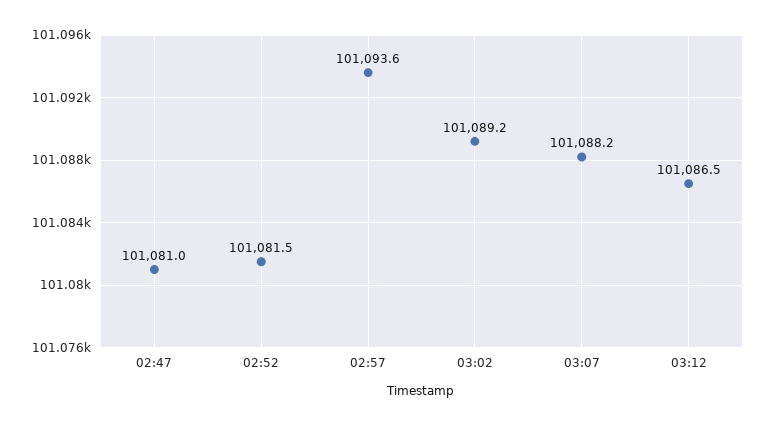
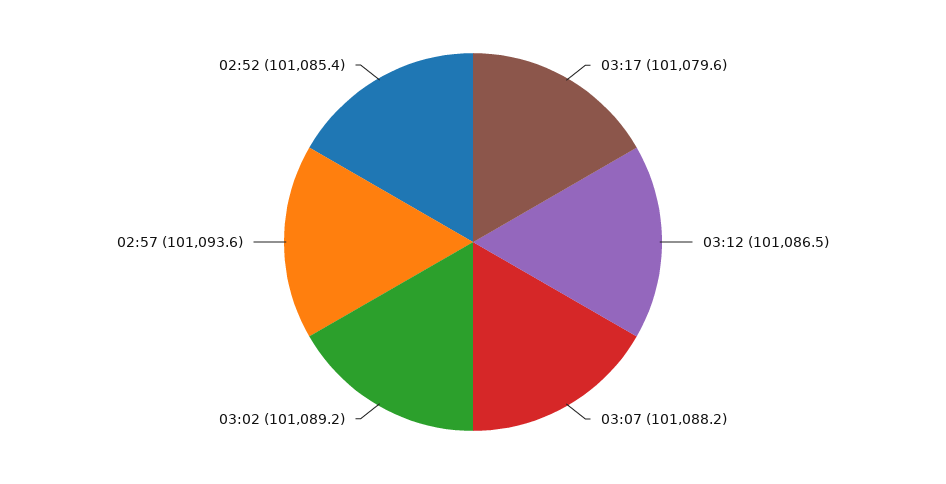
02:47: 101081 -> none
02:52: 101081.5 -> 101085.4
03:17: none -> 101079.6

